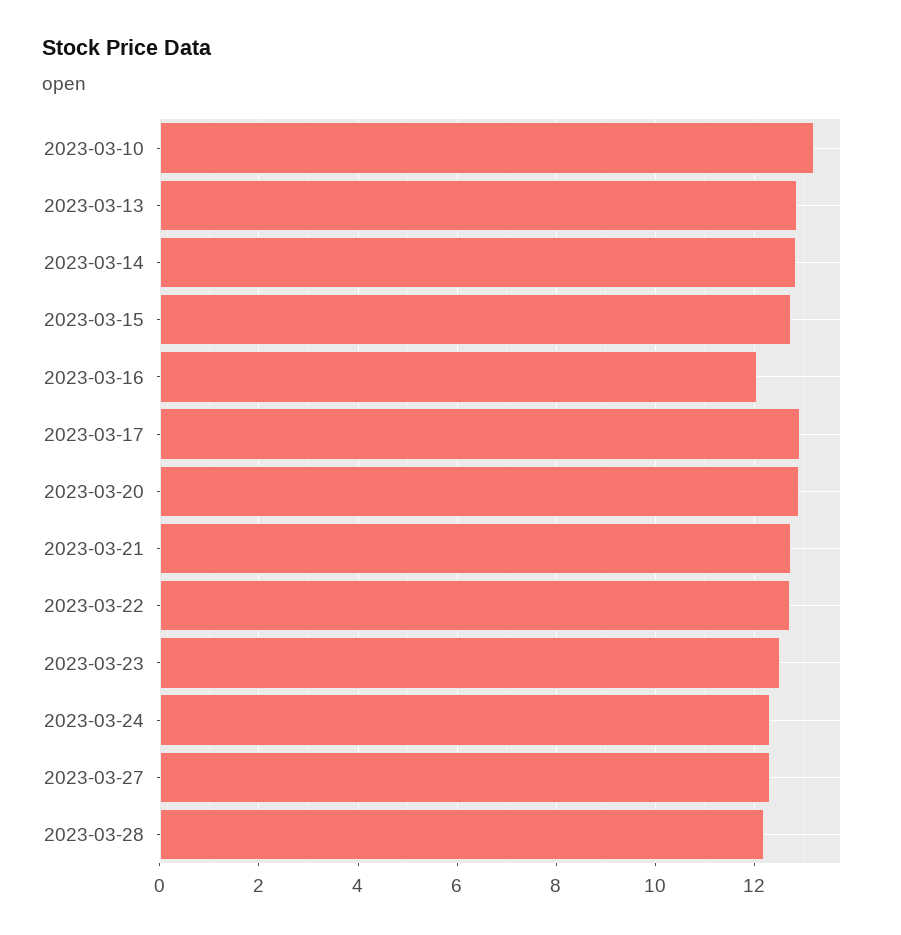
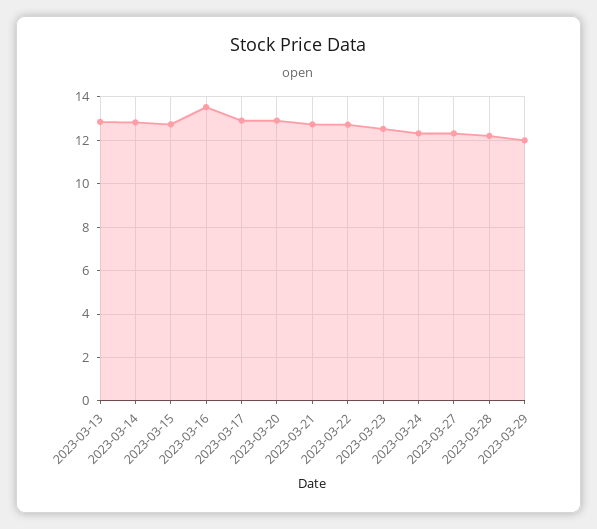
2023-03-10: 13.2 -> none
2023-03-16: 12 -> 13.5
2023-03-29: none -> 12

